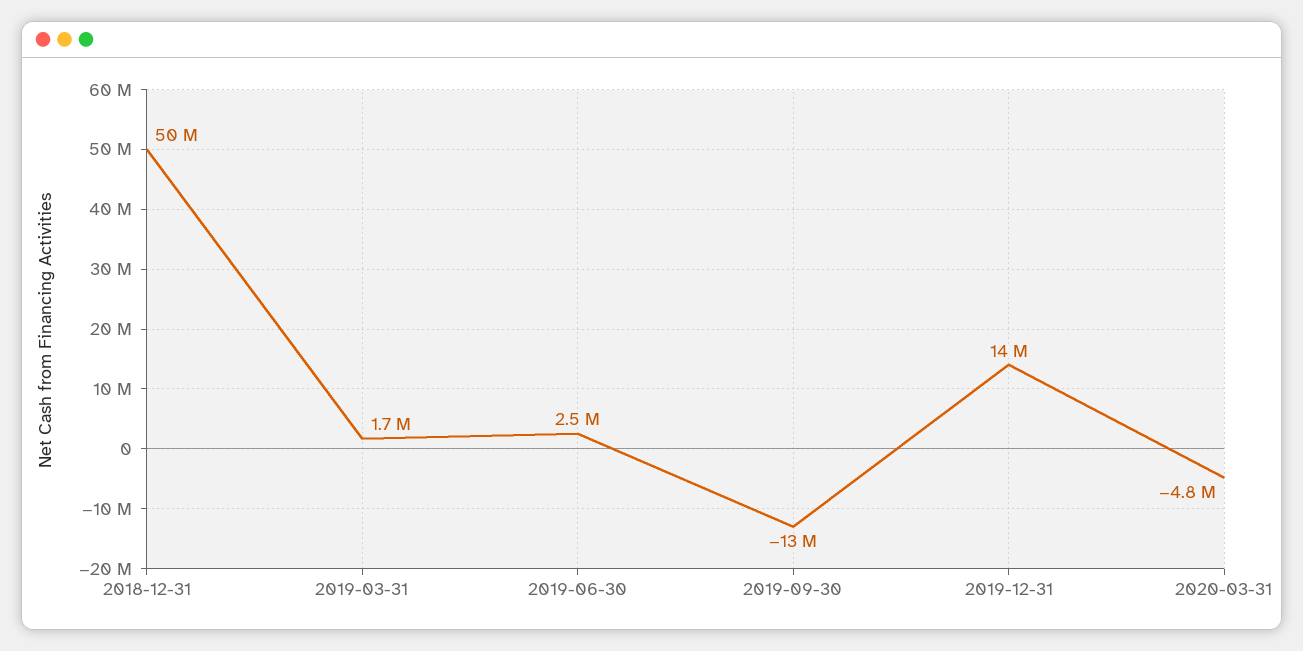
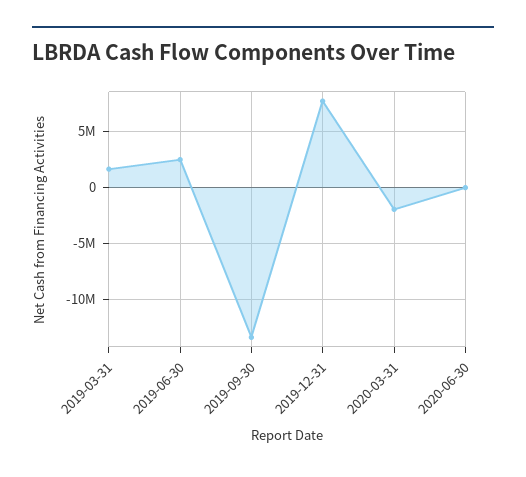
2018-12-31: 50000000 -> none
2019-12-31: 14000000 -> 8000000
2020-03-31: -4800000 -> -2000000
2020-06-30: none -> 0

